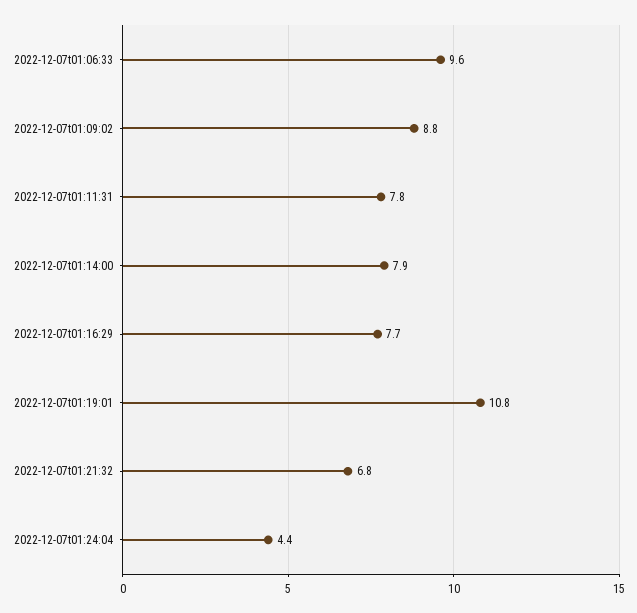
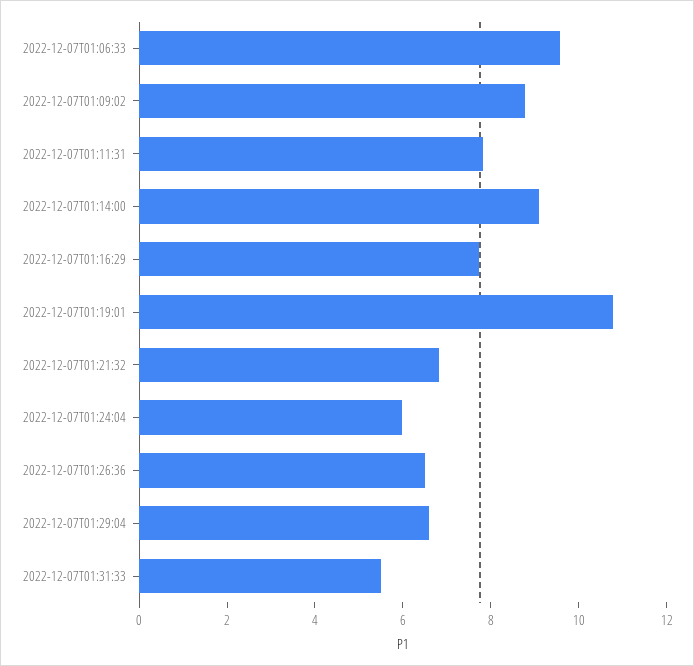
2022-12-07t01:14:00: 7.9 -> 9
2022-12-07t01:24:04: 4.4 -> 6
2022-12-07T01:26:36: none -> 6.5
2022-12-07T01:29:04: none -> 6.5
2022-12-07T01:31:33: none -> 5.5

